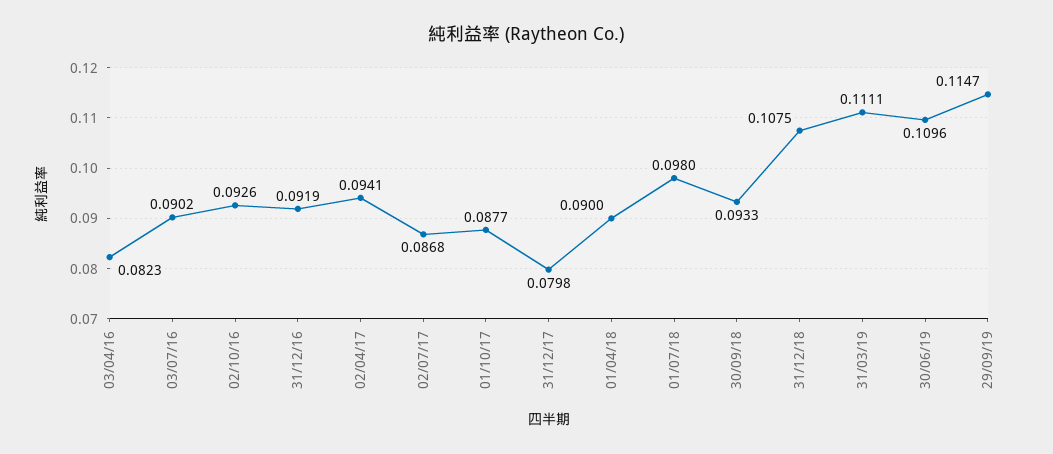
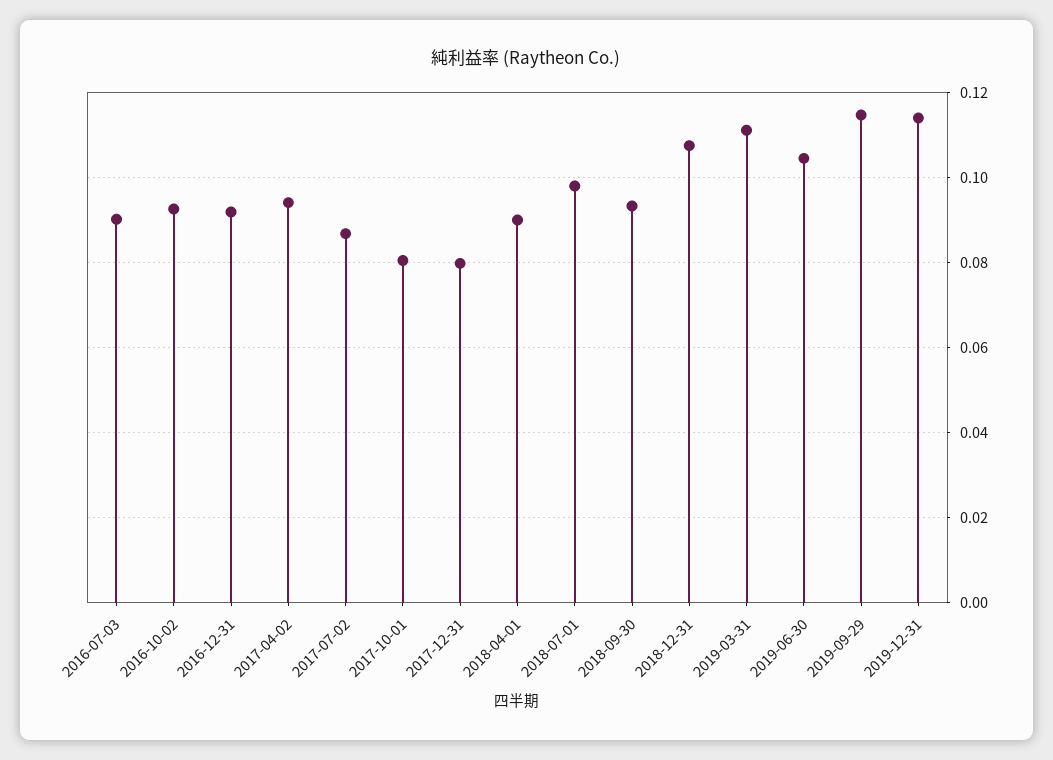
03/04/16: 0.0823 -> none
01/10/17: 0.0877 -> 0.08
30/06/19: 0.1096 -> 0.104
2019-12-31: none -> 0.114

